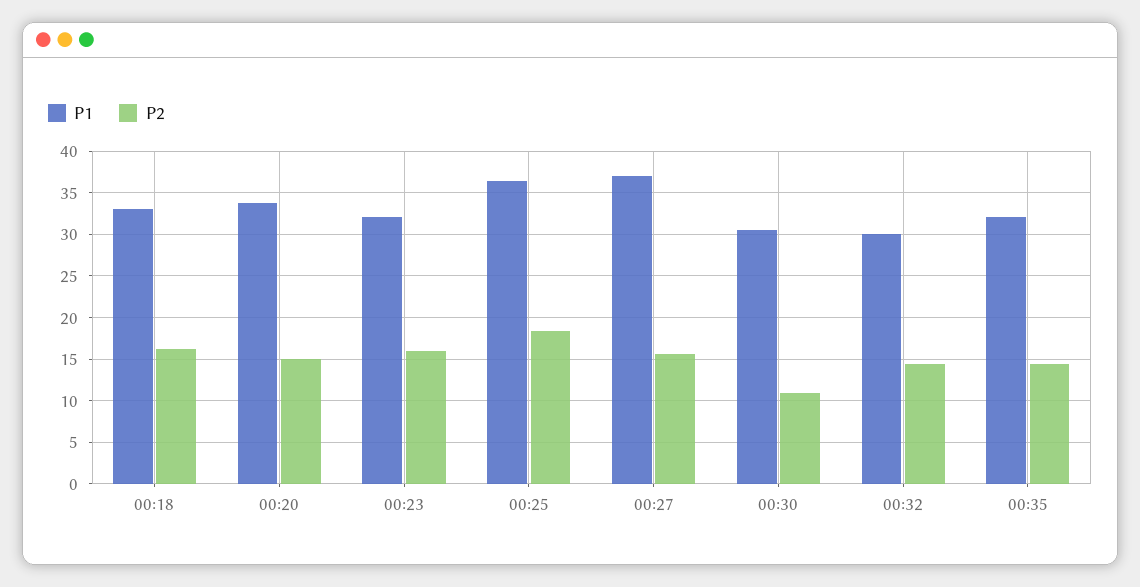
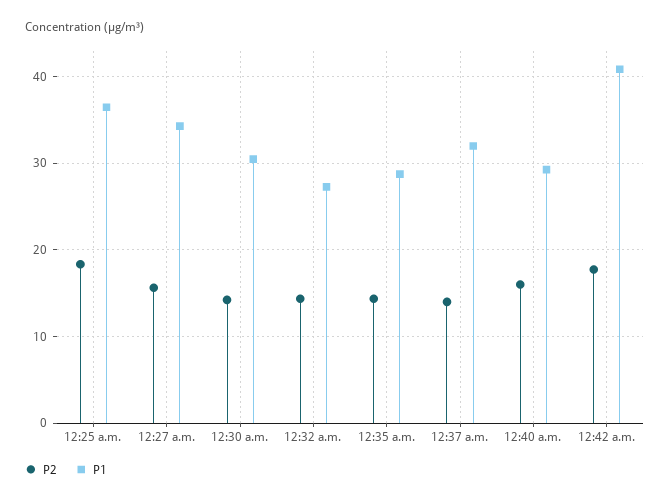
P1, 00:18: 33 -> none
P2, 00:18: 16 -> none
P1, 00:20: 34 -> none
P2, 00:20: 15 -> none
P1, 00:23: 32 -> none
P2, 00:23: 16 -> none
P1, 00:27: 37 -> 34
P2, 00:30: 11 -> 14
P1, 00:32: 30 -> 27
P1, 00:35: 32 -> 29
P2, 12:37 a.m.: none -> 14
P1, 12:37 a.m.: none -> 32
P2, 12:40 a.m.: none -> 16
P1, 12:40 a.m.: none -> 29
P2, 12:42 a.m.: none -> 18
P1, 12:42 a.m.: none -> 41

